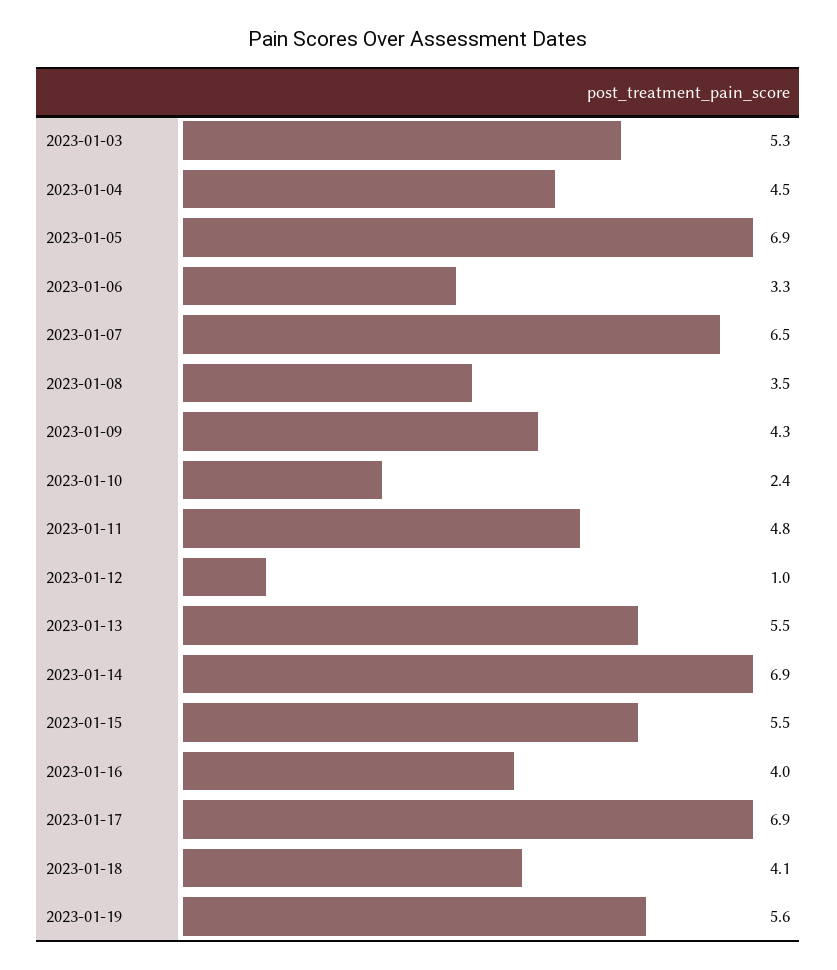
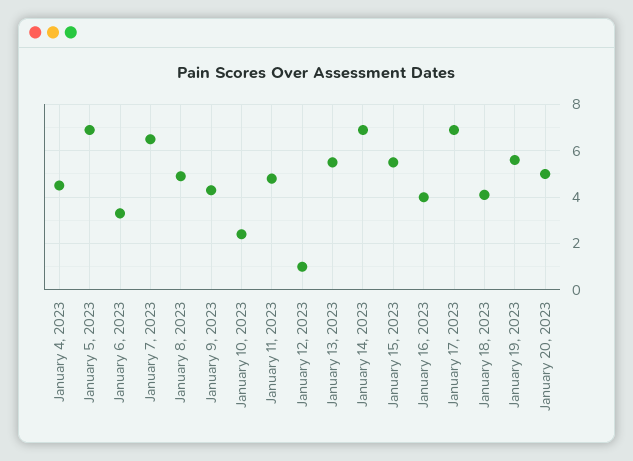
2023-01-03: 5.3 -> none
2023-01-08: 3.5 -> 5
January 20, 2023: none -> 5

